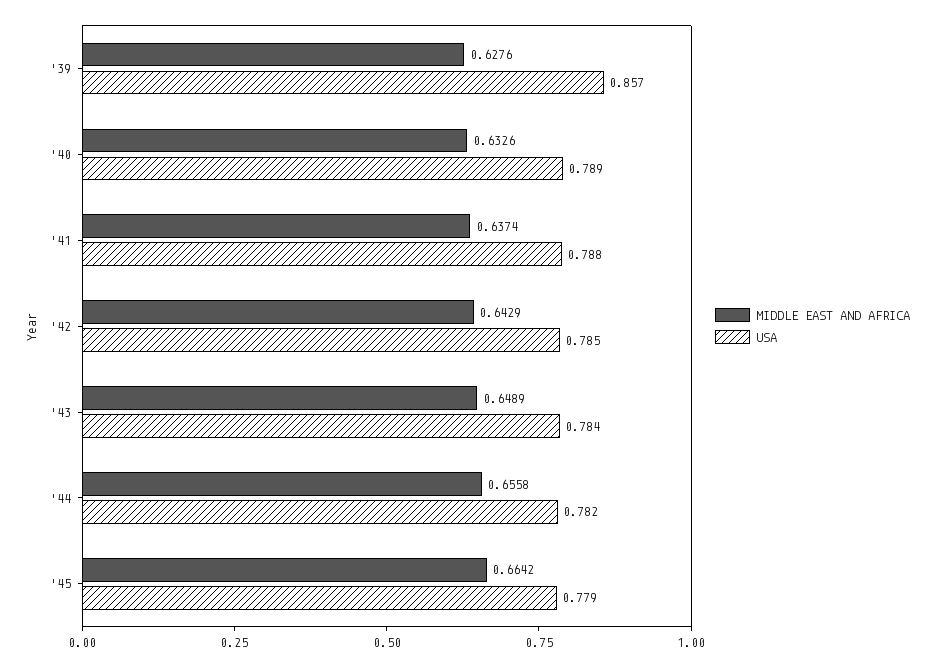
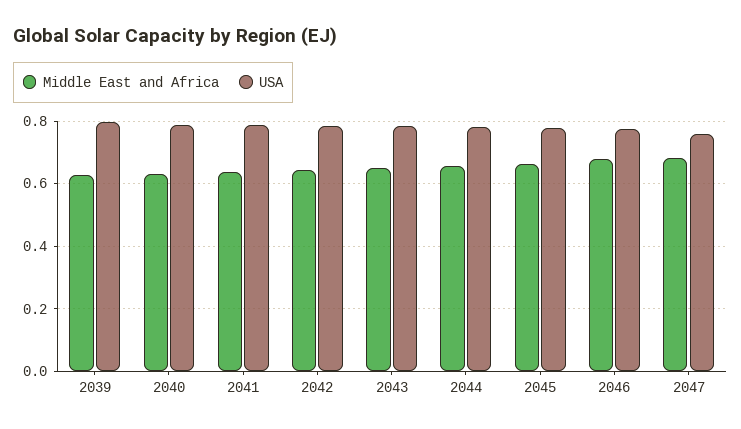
USA, '39: 0.857 -> 0.8
MIDDLE EAST AND AFRICA, 2046: none -> 0.68
USA, 2046: none -> 0.78
MIDDLE EAST AND AFRICA, 2047: none -> 0.68
USA, 2047: none -> 0.76

